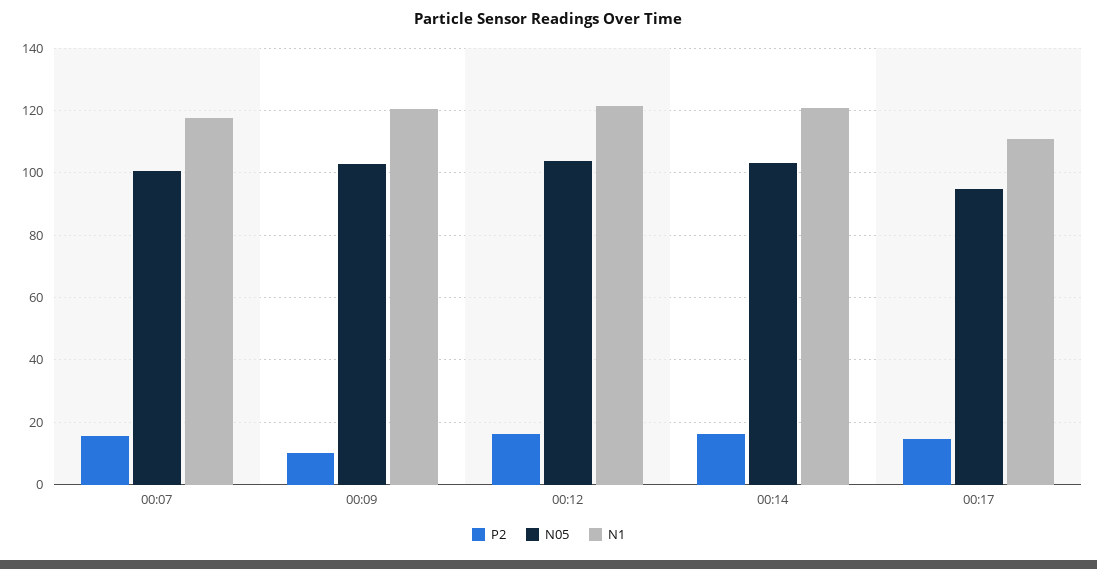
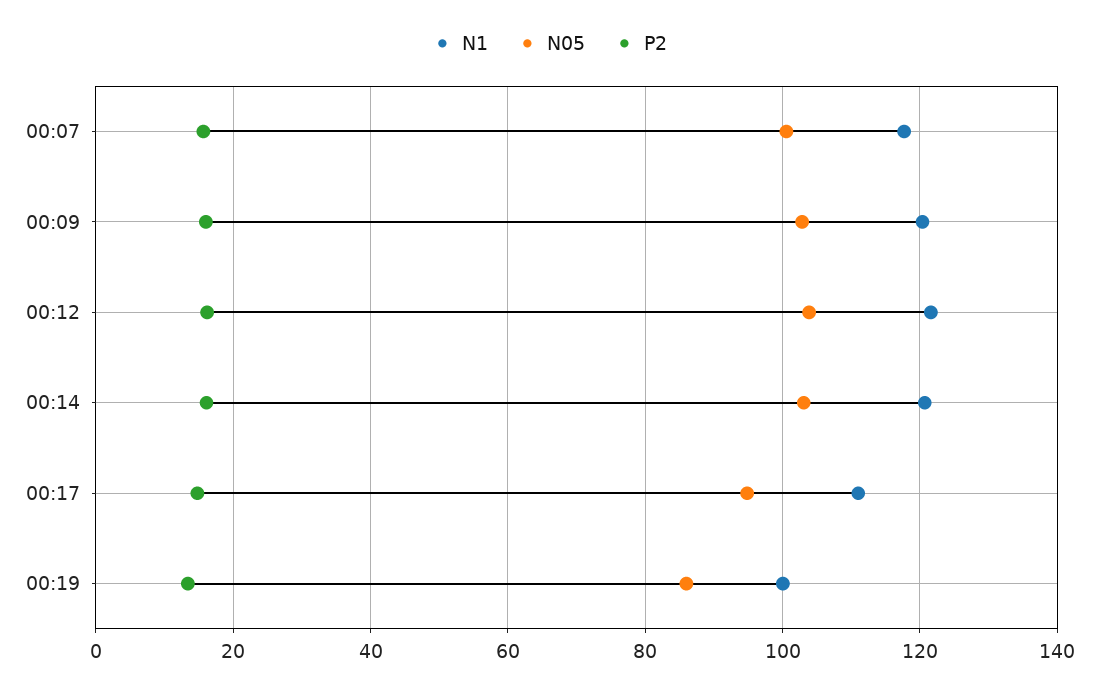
P2, 00:09: 10 -> 16
N1, 00:19: none -> 100
N05, 00:19: none -> 86
P2, 00:19: none -> 14

